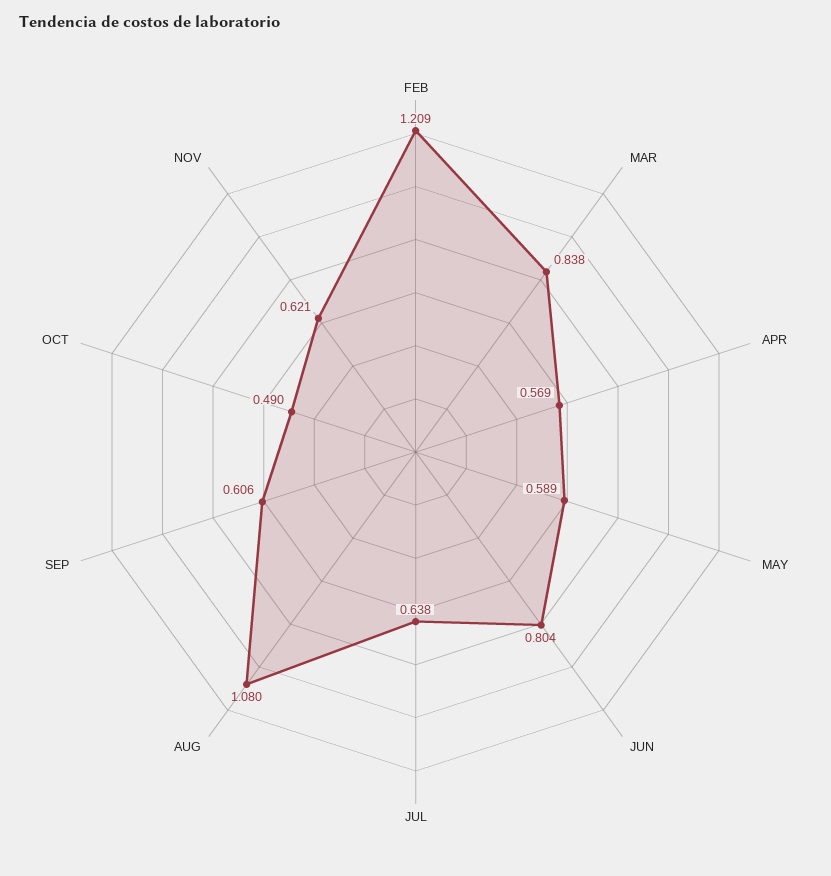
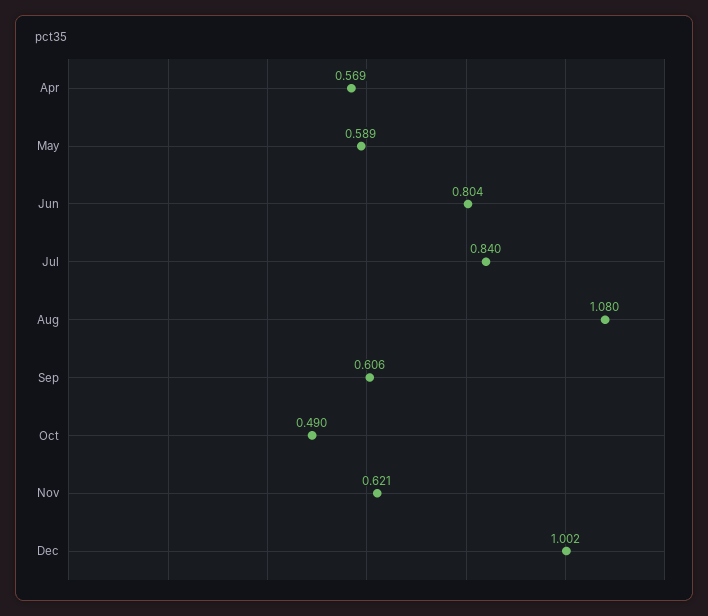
FEB: 1.209 -> none
MAR: 0.838 -> none
JUL: 0.638 -> 0.84
Dec: none -> 1.002

